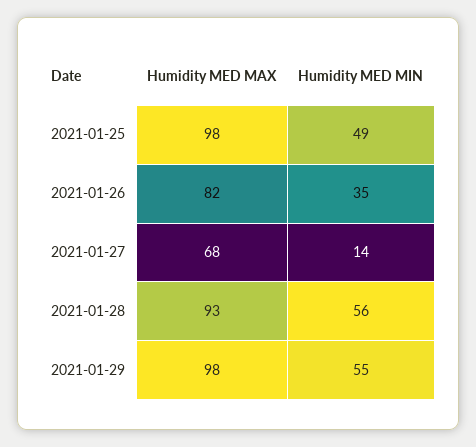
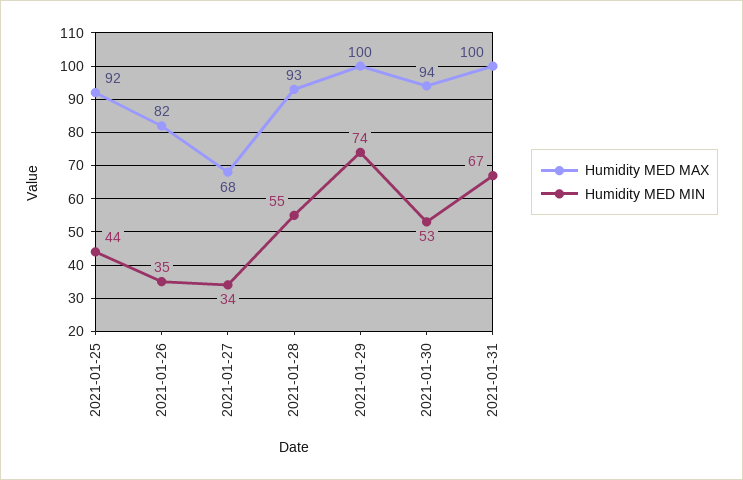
Humidity MED MAX, 2021-01-25: 98 -> 92
Humidity MED MIN, 2021-01-25: 49 -> 44
Humidity MED MIN, 2021-01-27: 14 -> 34
Humidity MED MIN, 2021-01-28: 56 -> 55
Humidity MED MAX, 2021-01-29: 98 -> 100
Humidity MED MIN, 2021-01-29: 55 -> 74
Humidity MED MAX, 2021-01-30: none -> 94
Humidity MED MIN, 2021-01-30: none -> 53
Humidity MED MAX, 2021-01-31: none -> 100
Humidity MED MIN, 2021-01-31: none -> 67

